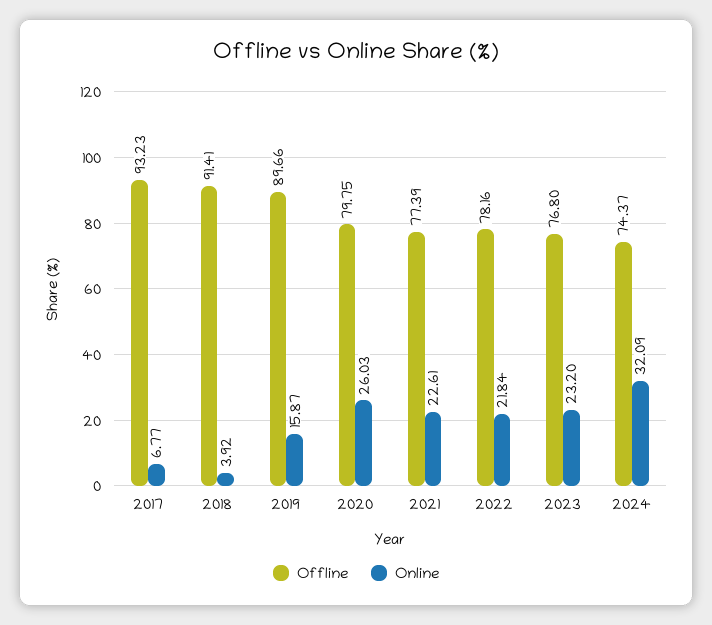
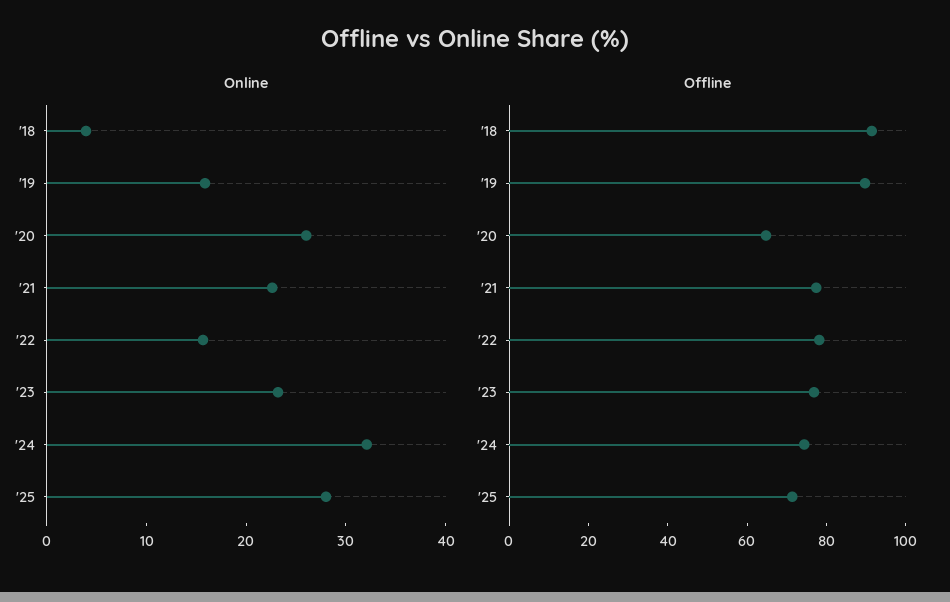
Offline, 2017: 93.23 -> none
Online, 2017: 6.77 -> none
Offline, 2020: 79.75 -> 65
Online, 2022: 21.84 -> 16
Online, '25: none -> 28
Offline, '25: none -> 70

